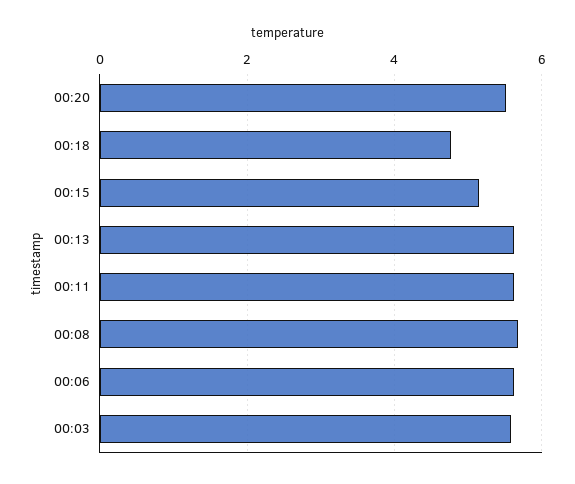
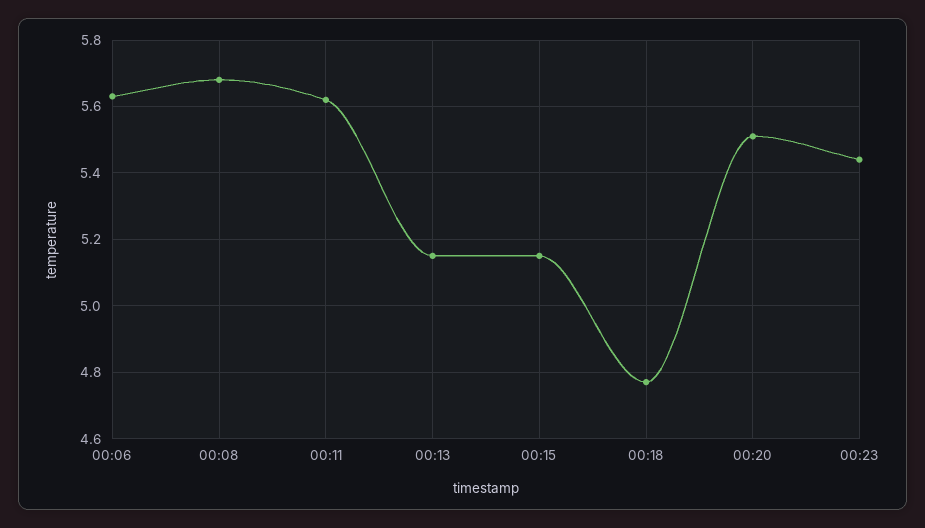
00:13: 5.6 -> 5.15
00:03: 5.6 -> none
00:23: none -> 5.45

